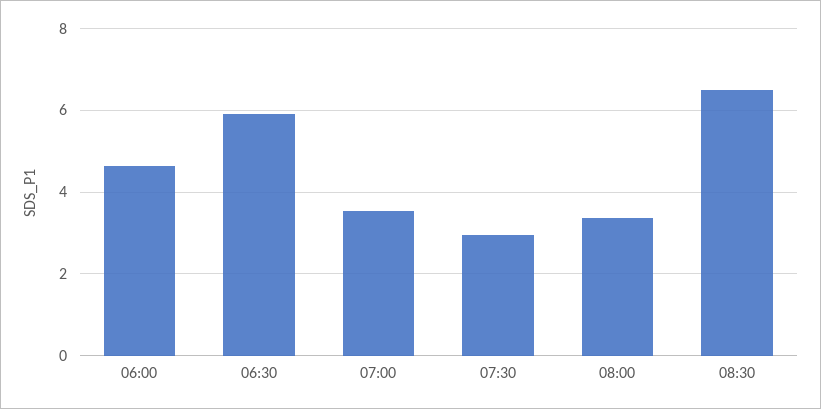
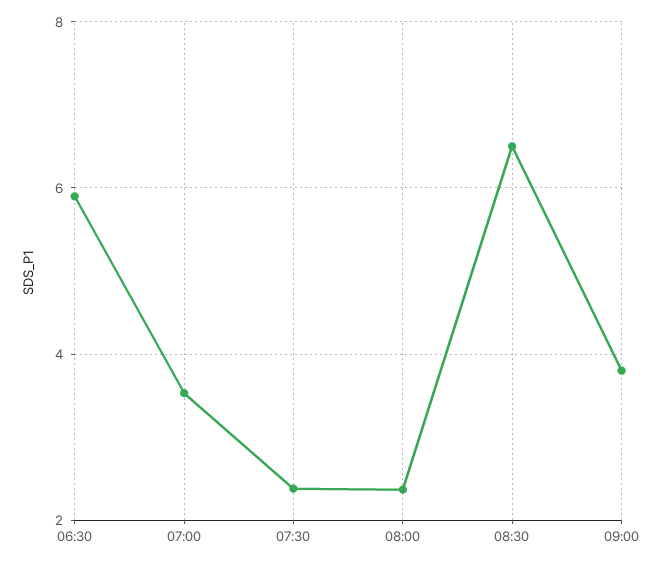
06:00: 4.6 -> none
07:30: 3 -> 2.4
08:00: 3.4 -> 2.4
09:00: none -> 3.8

